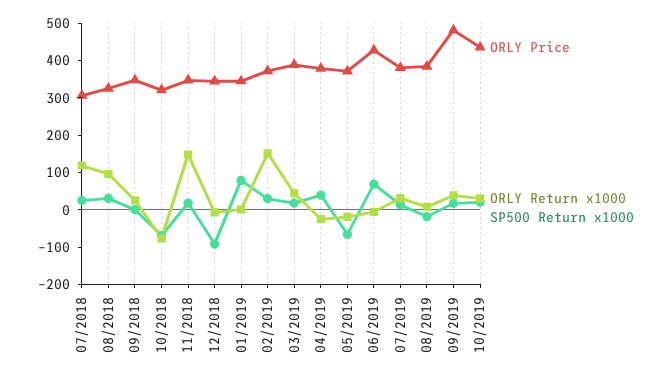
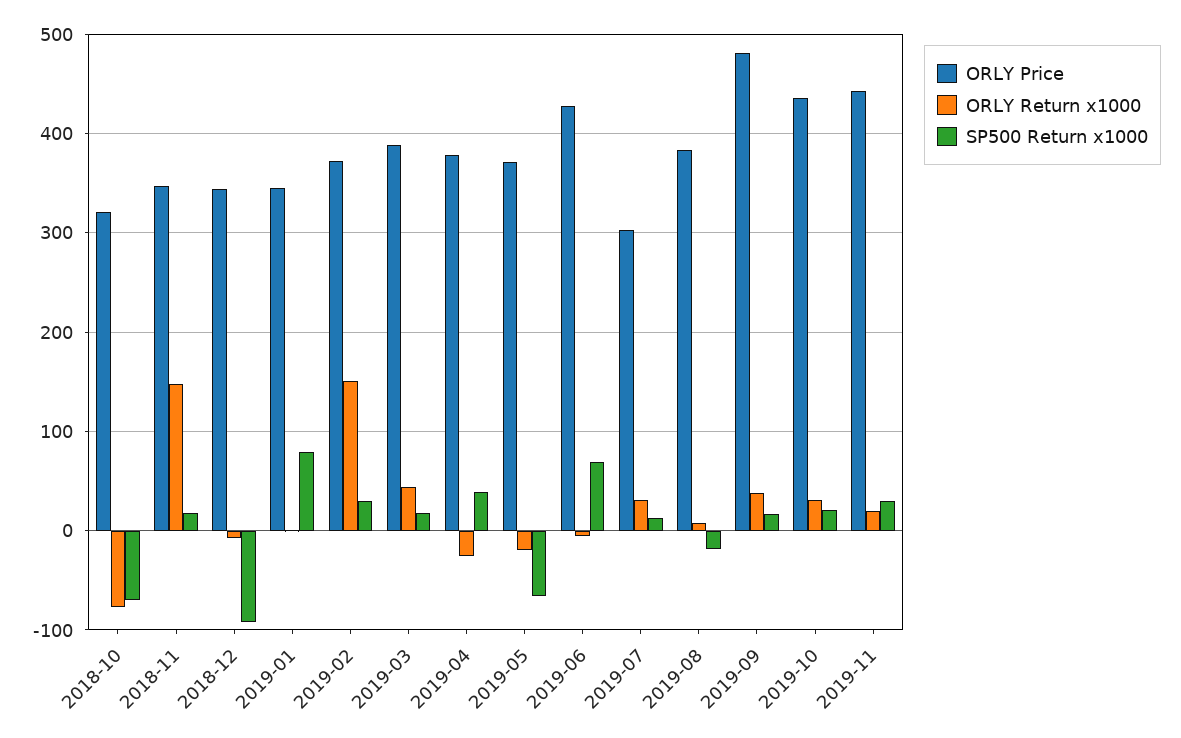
ORLY Price, 07/2018: 300 -> none
ORLY Return x1000, 07/2018: 125 -> none
SP500 Return x1000, 07/2018: 25 -> none
ORLY Price, 08/2018: 325 -> none
ORLY Return x1000, 08/2018: 100 -> none
SP500 Return x1000, 08/2018: 25 -> none
ORLY Price, 09/2018: 350 -> none
ORLY Return x1000, 09/2018: 25 -> none
SP500 Return x1000, 09/2018: 0 -> none
ORLY Price, 07/2019: 375 -> 300
ORLY Price, 2019-11: none -> 440
ORLY Return x1000, 2019-11: none -> 20
SP500 Return x1000, 2019-11: none -> 30

